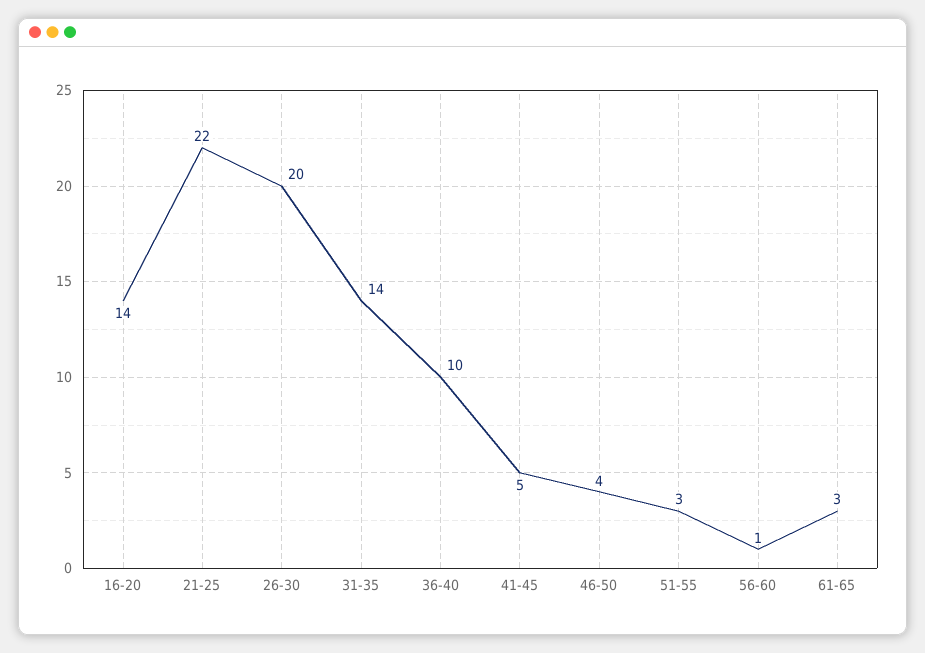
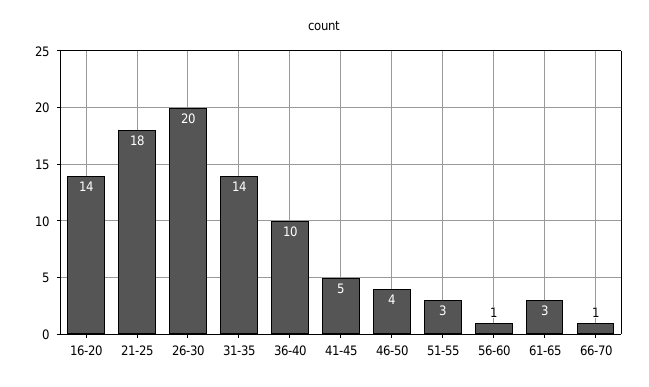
21-25: 22 -> 18
66-70: none -> 1

